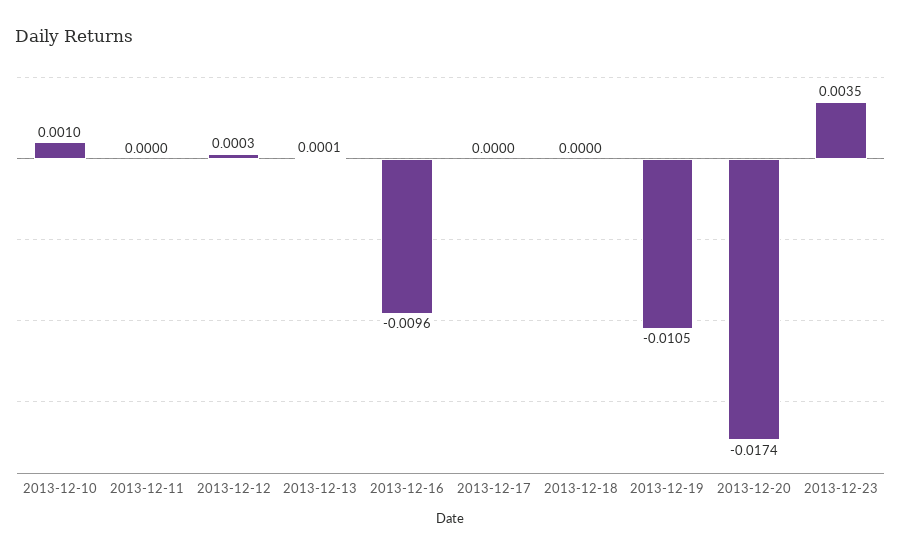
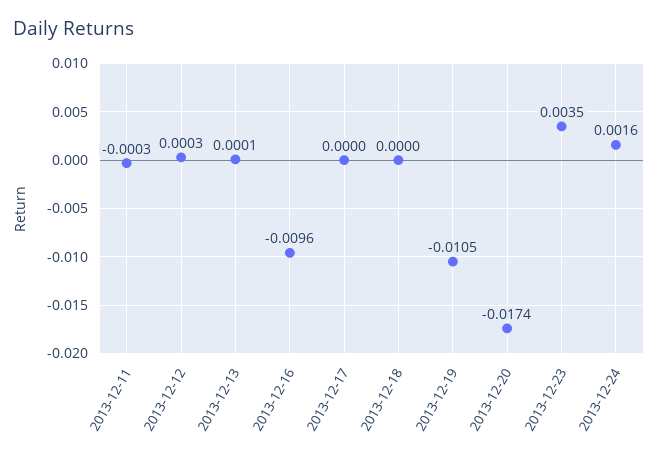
2013-12-10: 0.001 -> none
2013-12-11: 0 -> -0.0003
2013-12-24: none -> 0.0016

